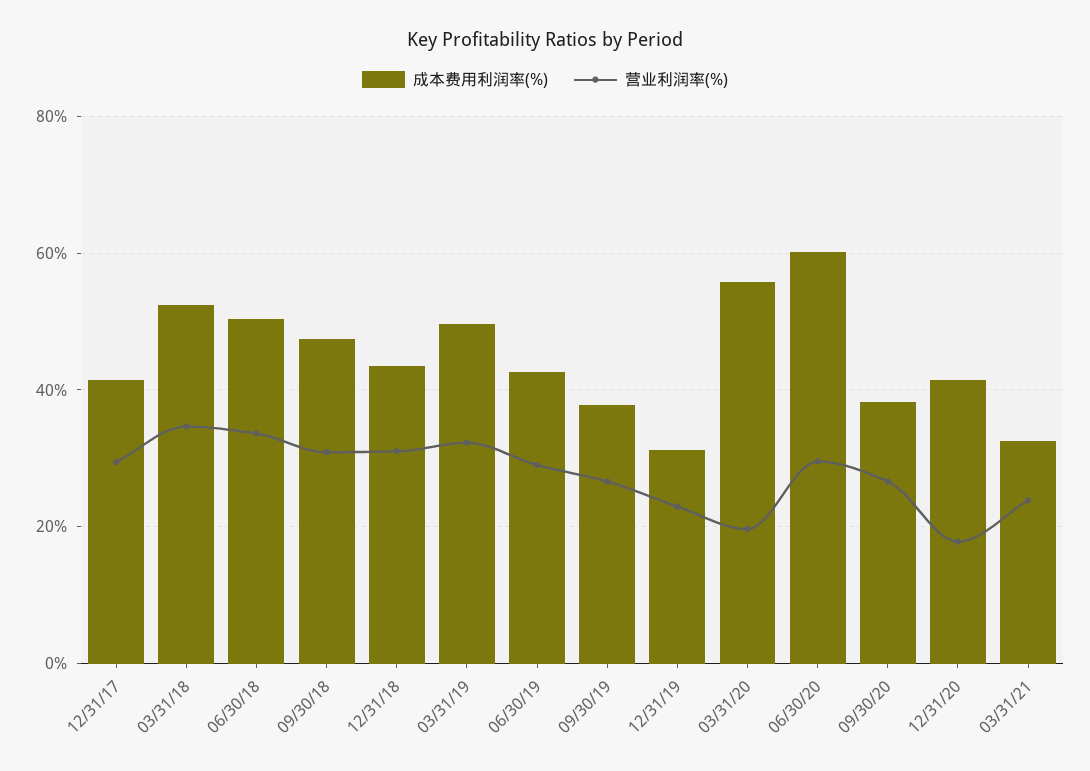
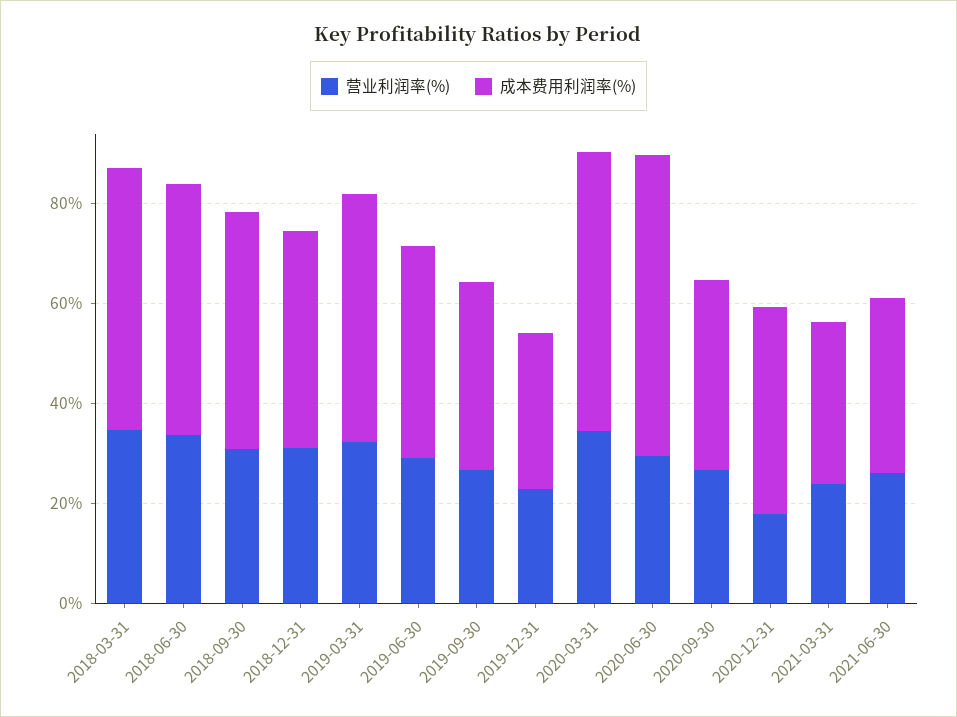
成本费用利润率(%), 12/31/17: 42 -> none
营业利润率(%), 12/31/17: 30 -> none
营业利润率(%), 03/31/20: 20 -> 35
营业利润率(%), 2021-06-30: none -> 25
成本费用利润率(%), 2021-06-30: none -> 35

